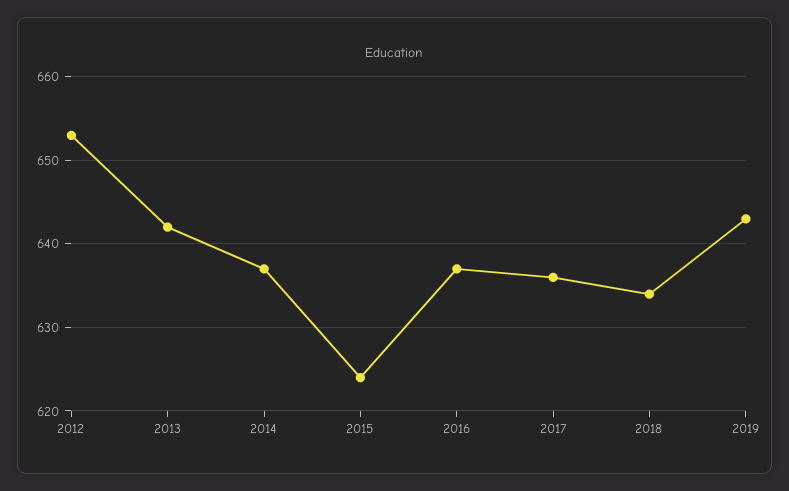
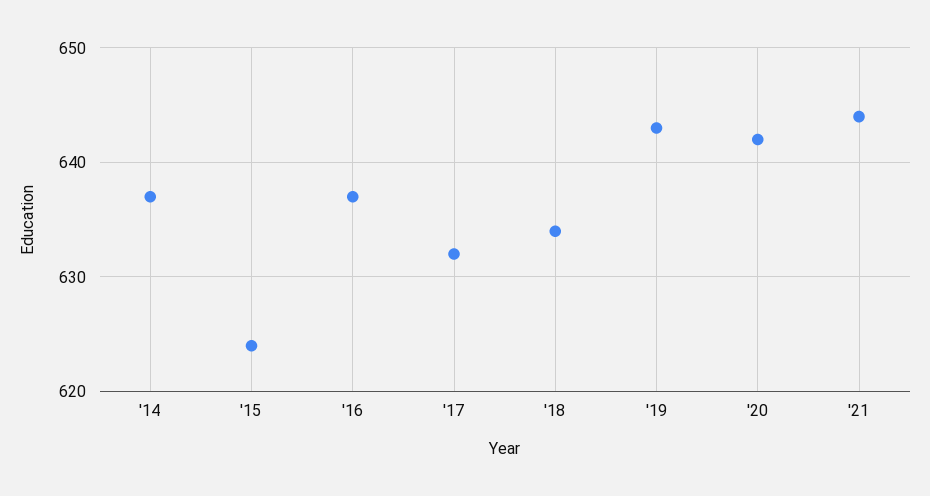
2012: 653 -> none
2013: 642 -> none
2017: 636 -> 632
'20: none -> 642
'21: none -> 644

